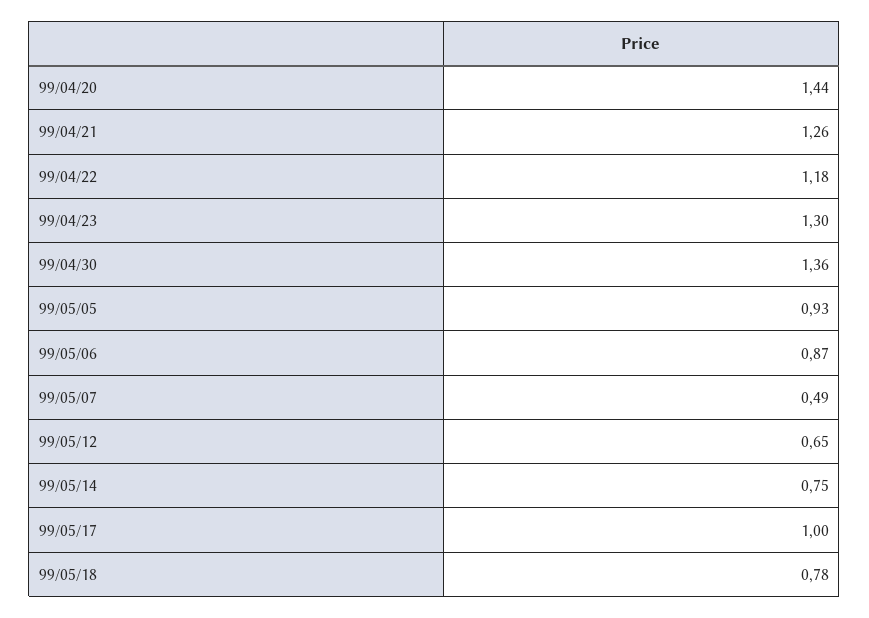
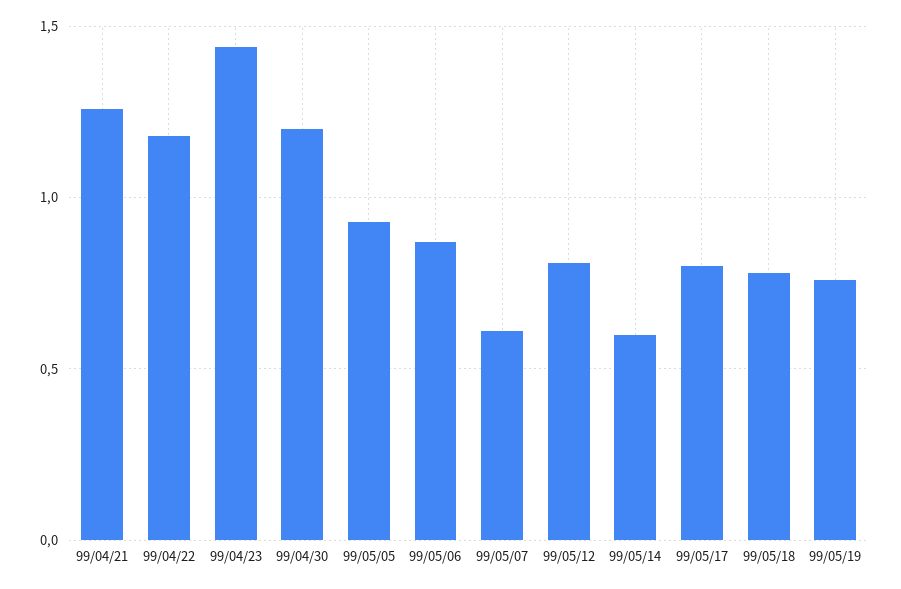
99/04/20: 1.44 -> none
99/04/23: 1.3 -> 1.45
99/04/30: 1.36 -> 1.2
99/05/07: 0.49 -> 0.6
99/05/12: 0.65 -> 0.8
99/05/14: 0.75 -> 0.6
99/05/17: 1 -> 0.8
99/05/19: none -> 0.75

